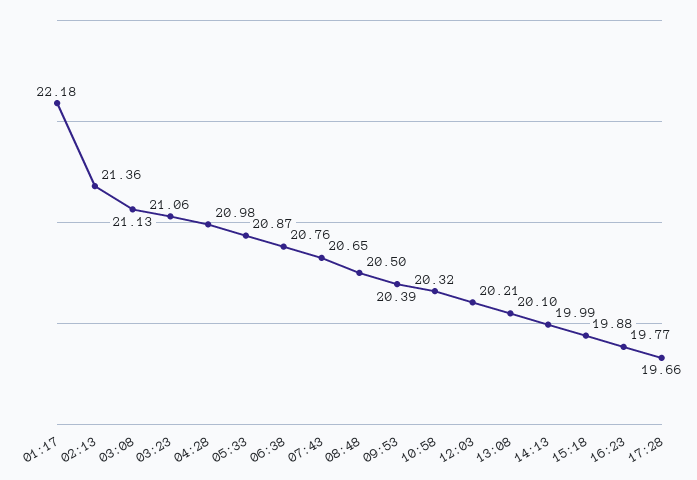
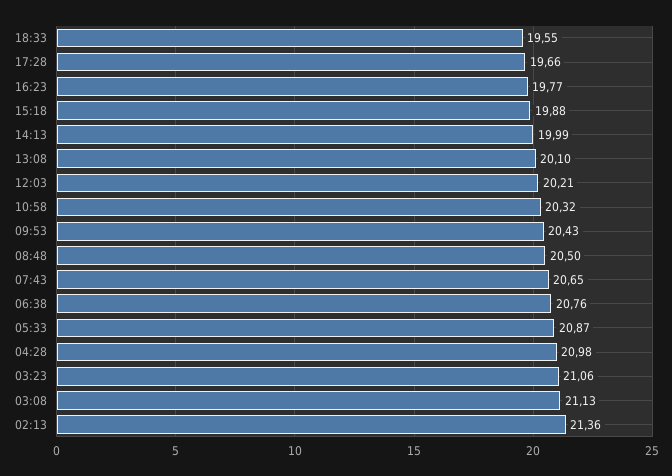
01:17: 22.18 -> none
09:53: 20.39 -> 20.43
18:33: none -> 19.55

